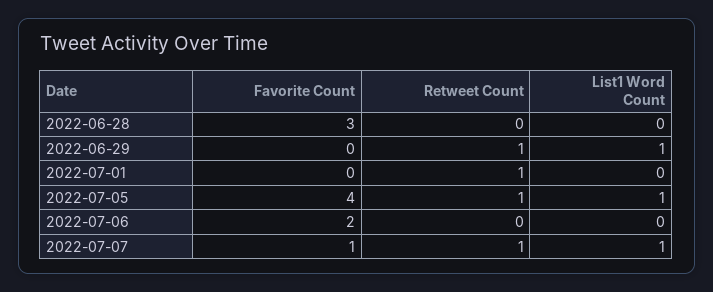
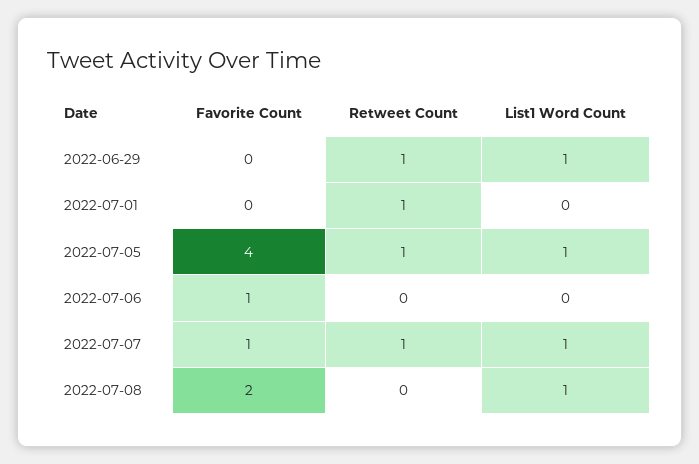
Favorite Count, 2022-06-28: 3 -> none
Retweet Count, 2022-06-28: 0 -> none
List1 Word Count, 2022-06-28: 0 -> none
Favorite Count, 2022-07-06: 2 -> 1
Favorite Count, 2022-07-08: none -> 2
Retweet Count, 2022-07-08: none -> 0
List1 Word Count, 2022-07-08: none -> 1

